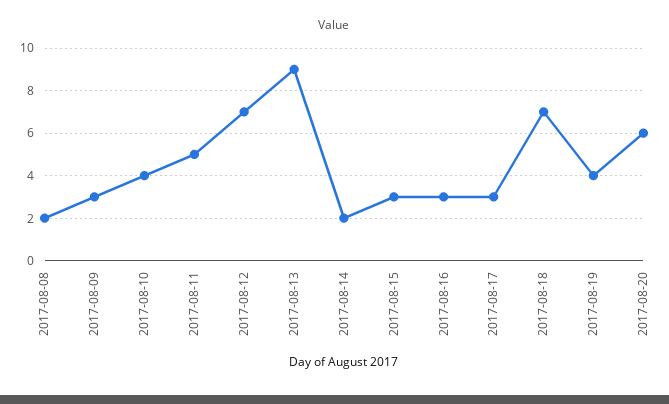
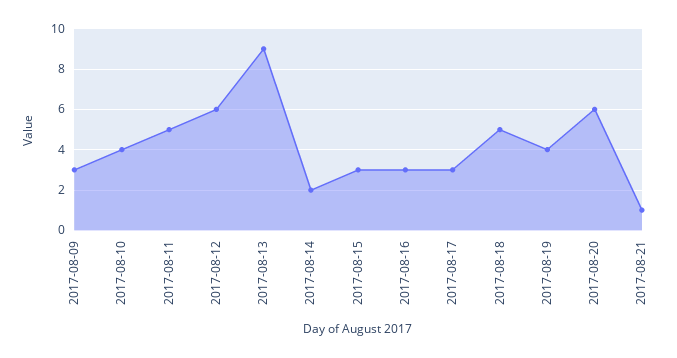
2017-08-08: 2 -> none
2017-08-12: 7 -> 6
2017-08-18: 7 -> 5
2017-08-21: none -> 1

